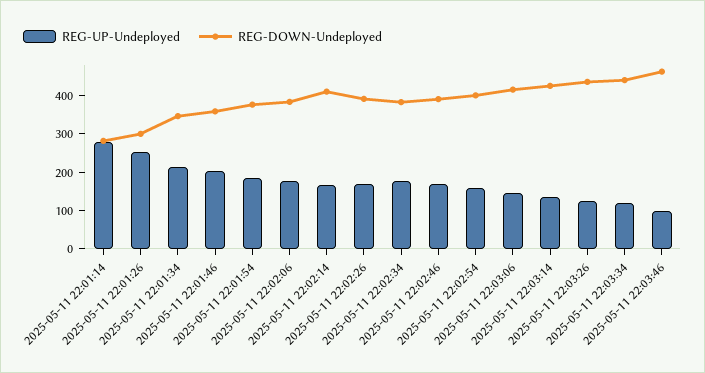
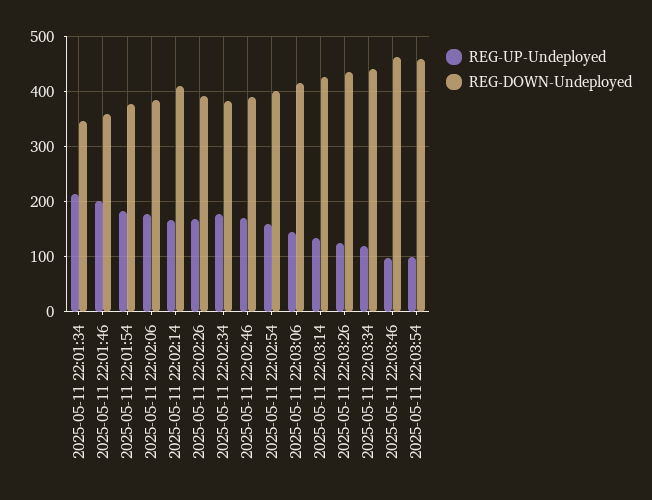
REG-UP-Undeployed, 2025-05-11 22:01:14: 275 -> none
REG-DOWN-Undeployed, 2025-05-11 22:01:14: 275 -> none
REG-UP-Undeployed, 2025-05-11 22:01:26: 250 -> none
REG-DOWN-Undeployed, 2025-05-11 22:01:26: 300 -> none
REG-UP-Undeployed, 2025-05-11 22:03:54: none -> 100
REG-DOWN-Undeployed, 2025-05-11 22:03:54: none -> 460

